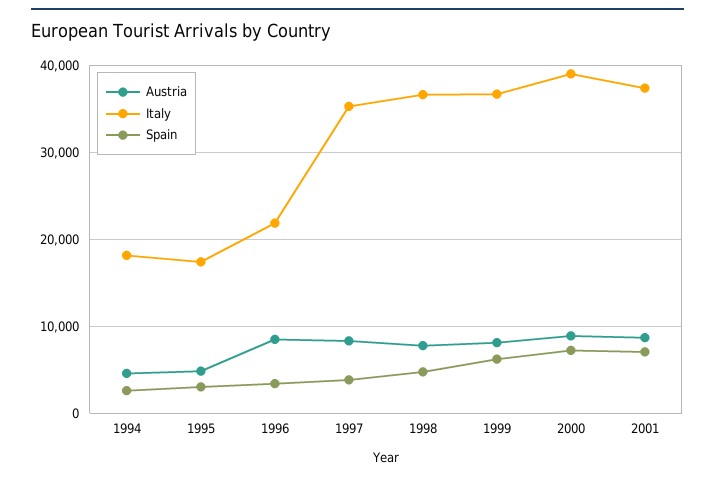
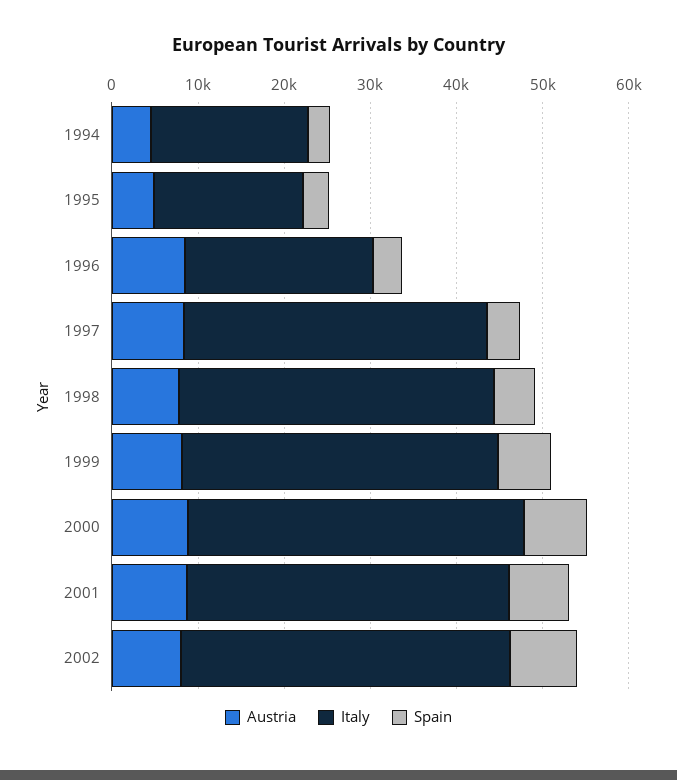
Austria, 2002: none -> 8000
Italy, 2002: none -> 38000
Spain, 2002: none -> 8000

